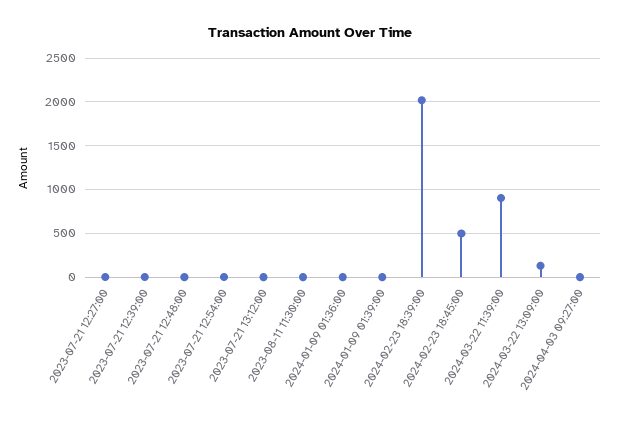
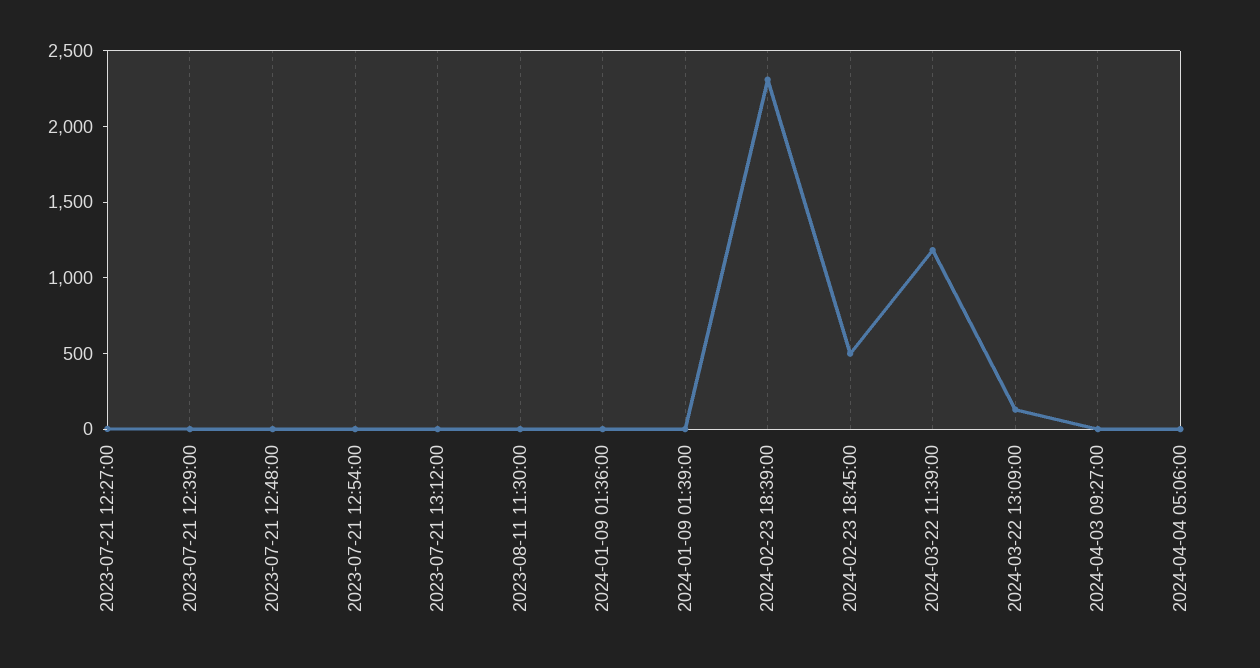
2024-02-23 18:39:00: 2000 -> 2300
2024-03-22 11:39:00: 900 -> 1200
2024-04-04 05:06:00: none -> 0

